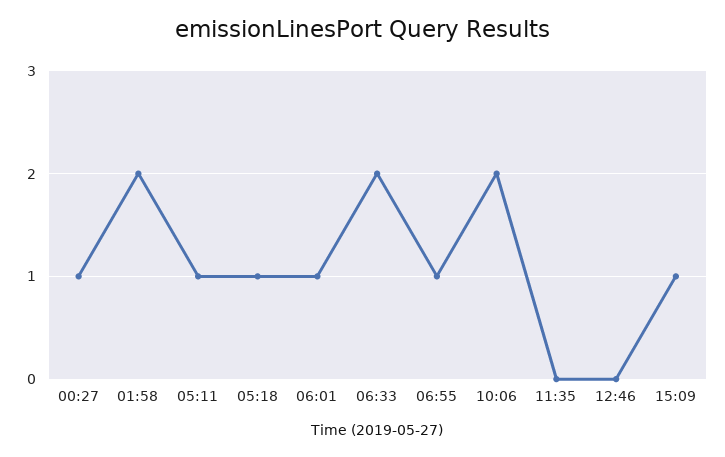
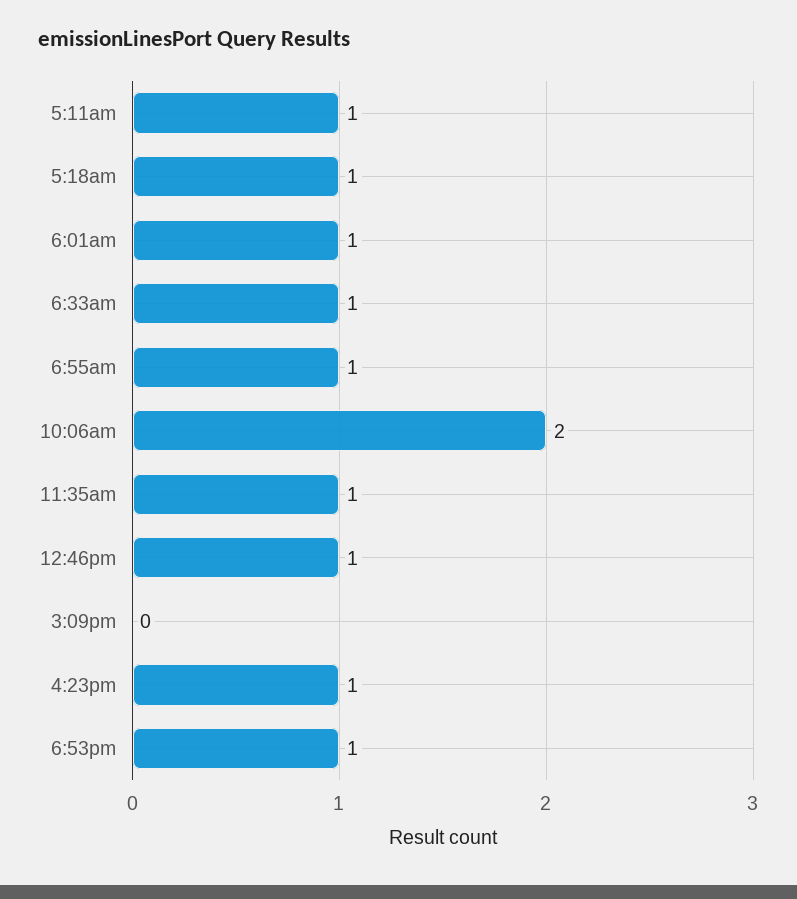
00:27: 1 -> none
01:58: 2 -> none
06:33: 2 -> 1
11:35: 0 -> 1
12:46: 0 -> 1
15:09: 1 -> 0
4:23pm: none -> 1
6:53pm: none -> 1

